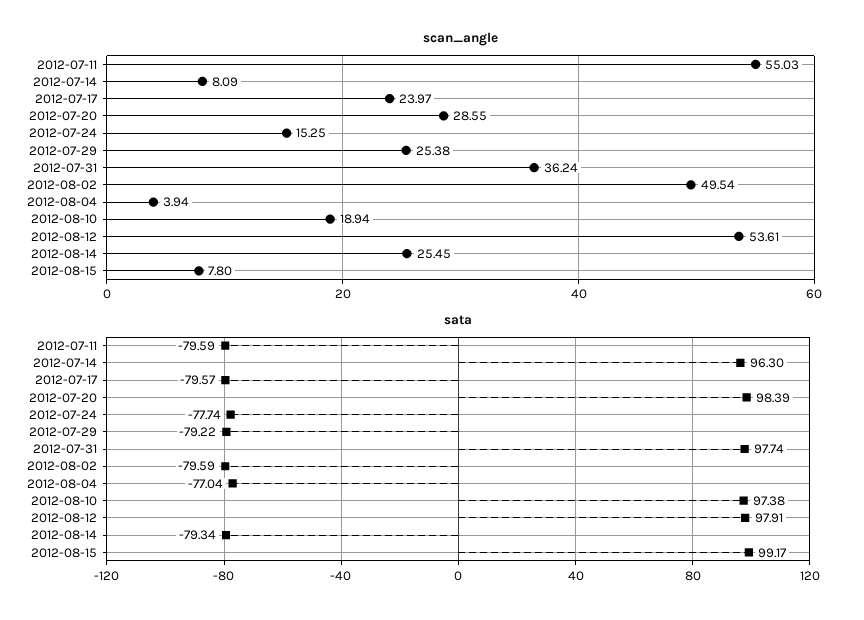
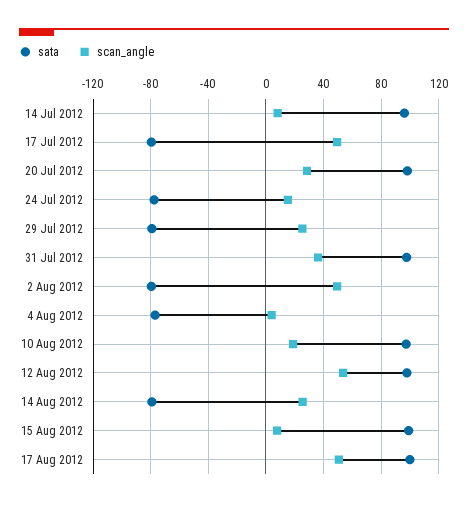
scan_angle, 2012-07-11: 55.03 -> none
scan_angle, 2012-07-17: 23.97 -> 50
sata, 2012-07-11: -79.59 -> none
sata, 17 Aug 2012: none -> 100
scan_angle, 17 Aug 2012: none -> 50

